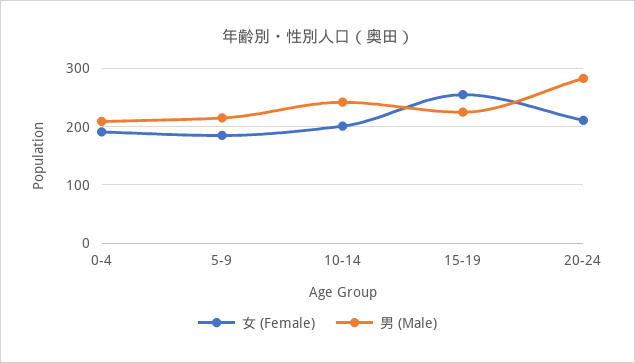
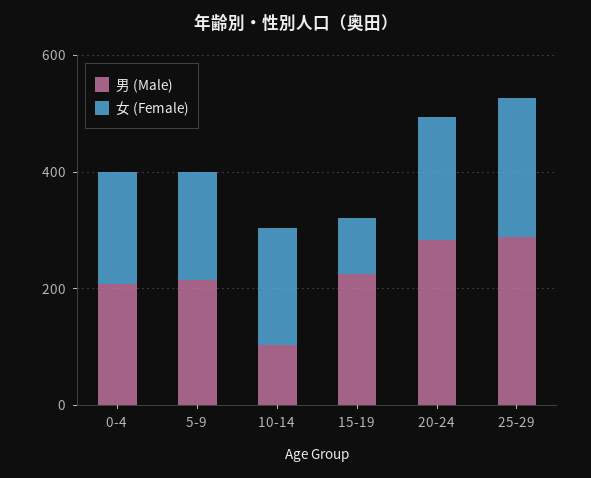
男 (Male), 10-14: 240 -> 100
女 (Female), 15-19: 260 -> 100
男 (Male), 25-29: none -> 300
女 (Female), 25-29: none -> 250

